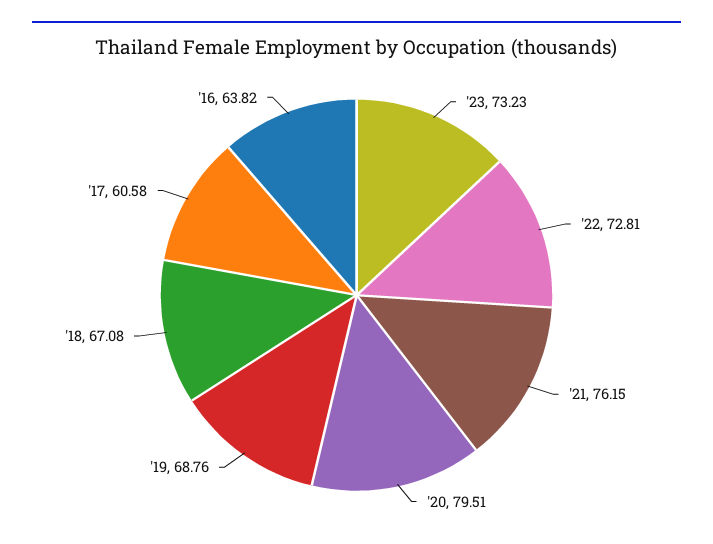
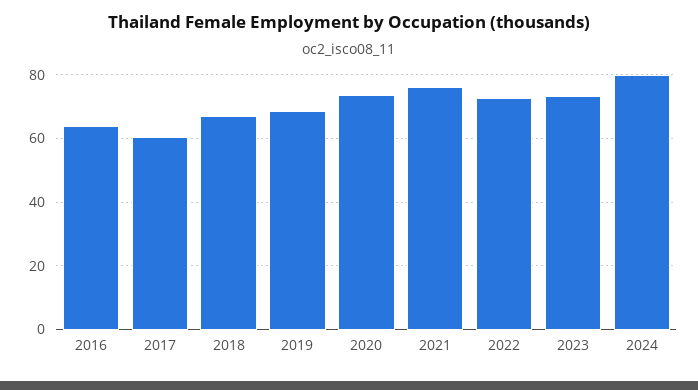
'20: 79.51 -> 74
2024: none -> 80

